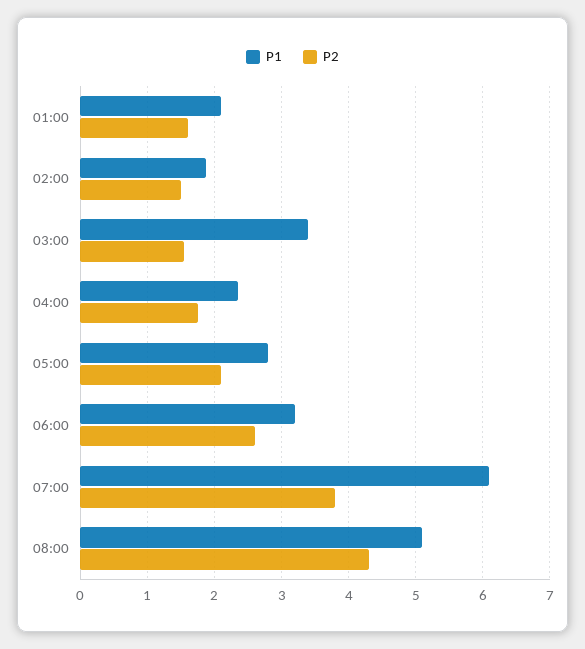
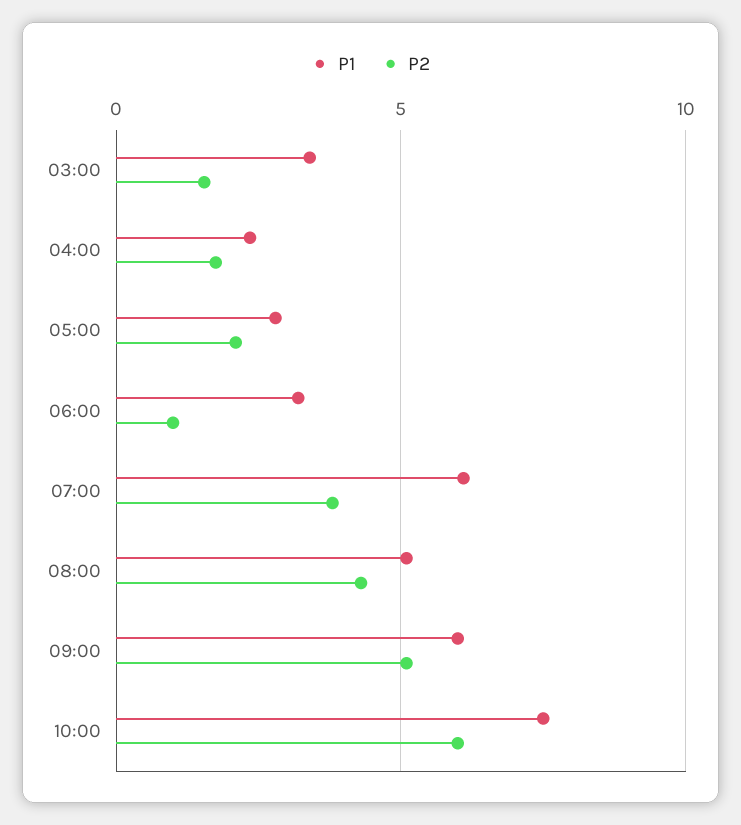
P1, 01:00: 2.1 -> none
P2, 01:00: 1.6 -> none
P1, 02:00: 1.9 -> none
P2, 02:00: 1.5 -> none
P2, 06:00: 2.6 -> 1
P1, 09:00: none -> 6
P2, 09:00: none -> 5
P1, 10:00: none -> 7.5
P2, 10:00: none -> 6

